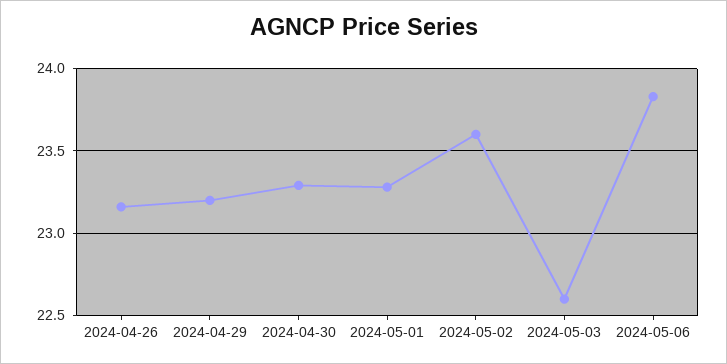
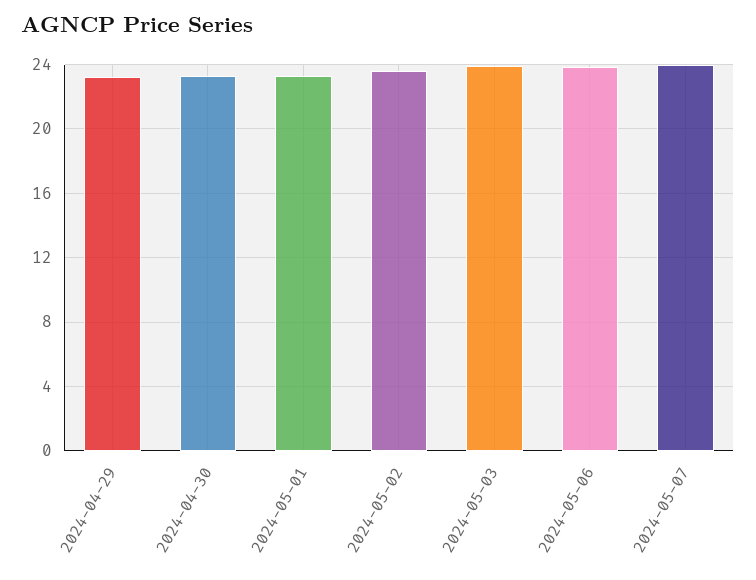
2024-04-26: 23.15 -> none
2024-05-03: 22.6 -> 24
2024-05-07: none -> 24

